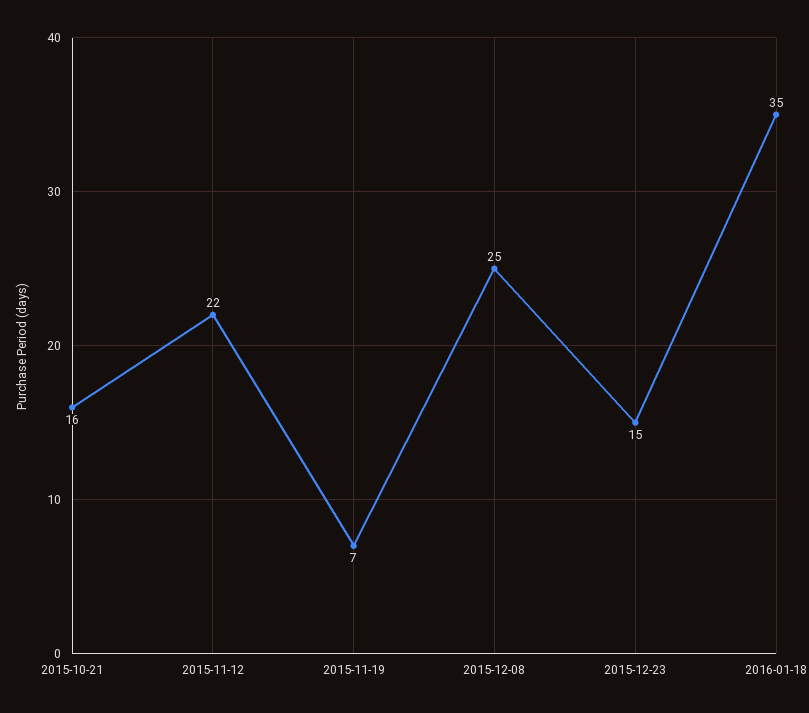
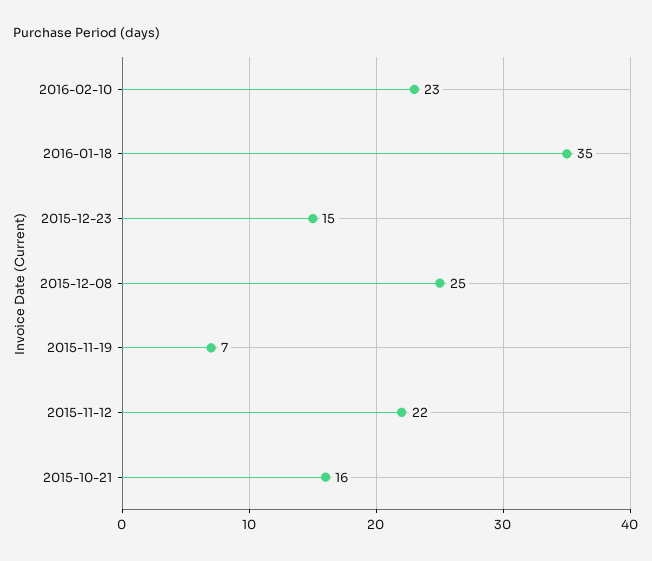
2016-02-10: none -> 23

